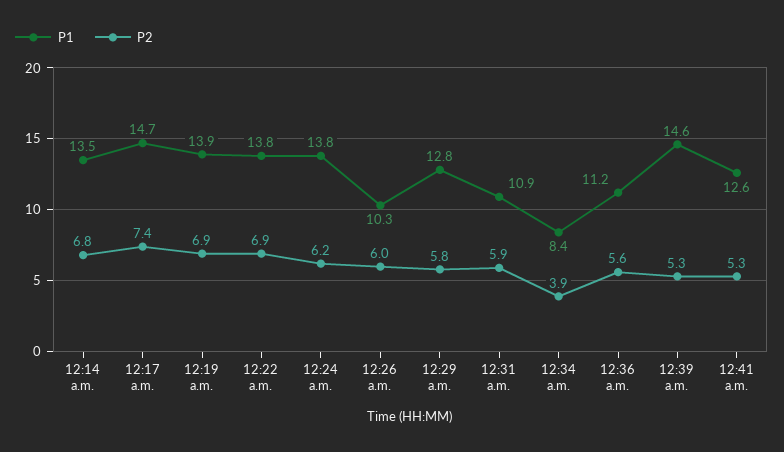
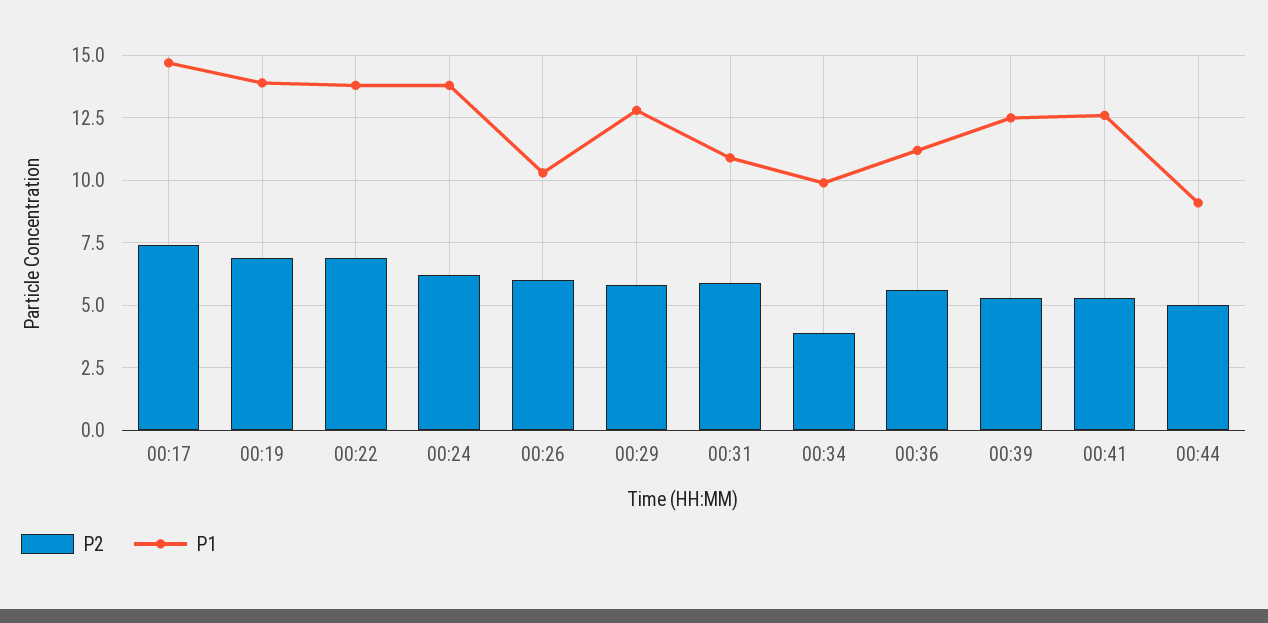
P1, 12:14 a.m.: 13.5 -> none
P2, 12:14 a.m.: 6.8 -> none
P1, 12:34 a.m.: 8.4 -> 10
P1, 12:39 a.m.: 14.6 -> 12.5
P2, 00:44: none -> 5
P1, 00:44: none -> 9

